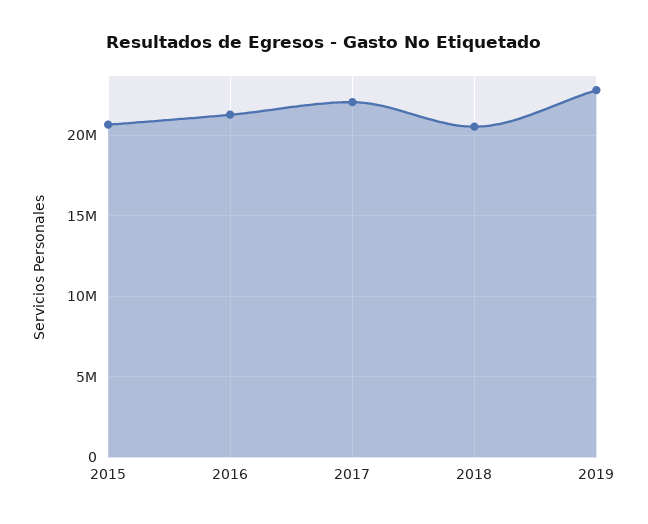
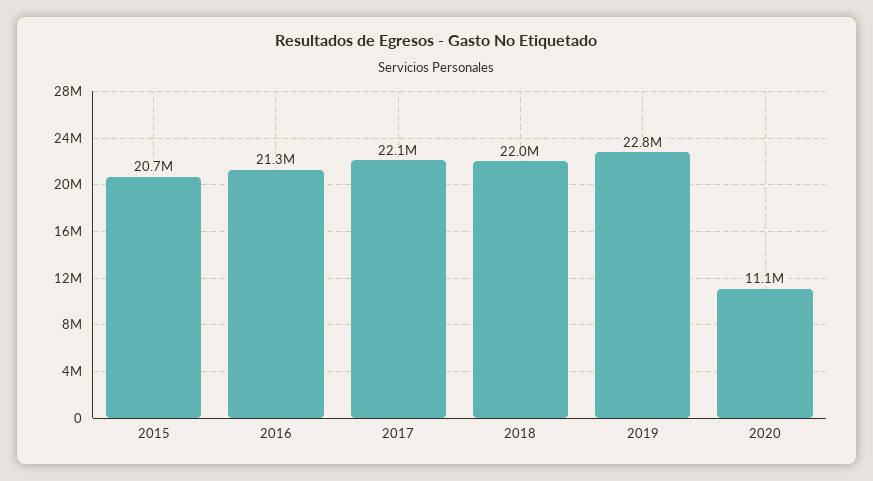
2018: 20500000 -> 22000000
2020: none -> 11100000

